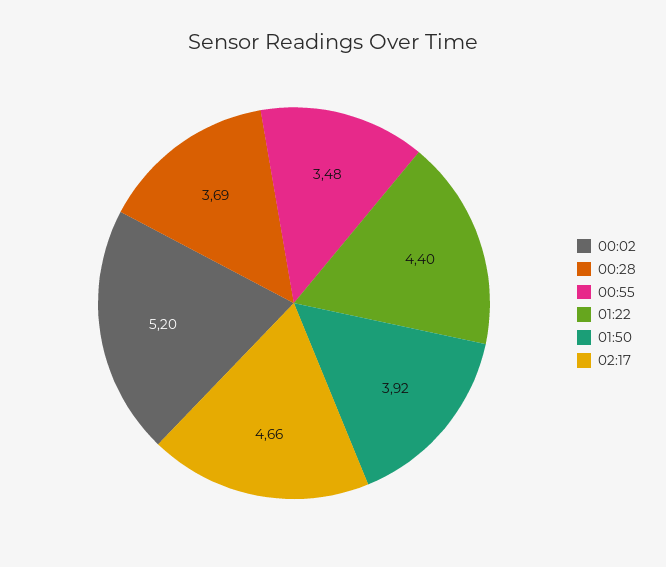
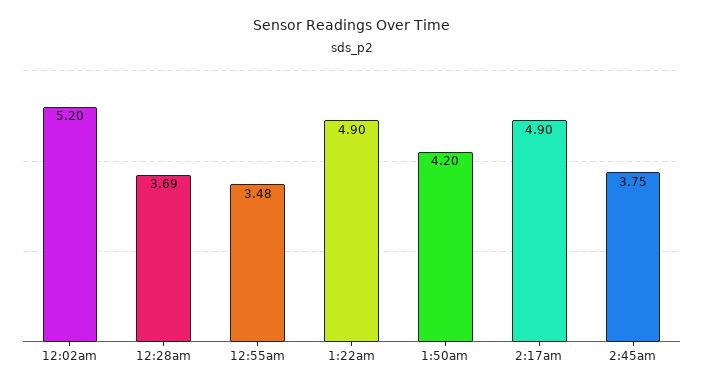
01:22: 4.4 -> 4.9
01:50: 3.92 -> 4.2
02:17: 4.66 -> 4.9
2:45am: none -> 3.75

